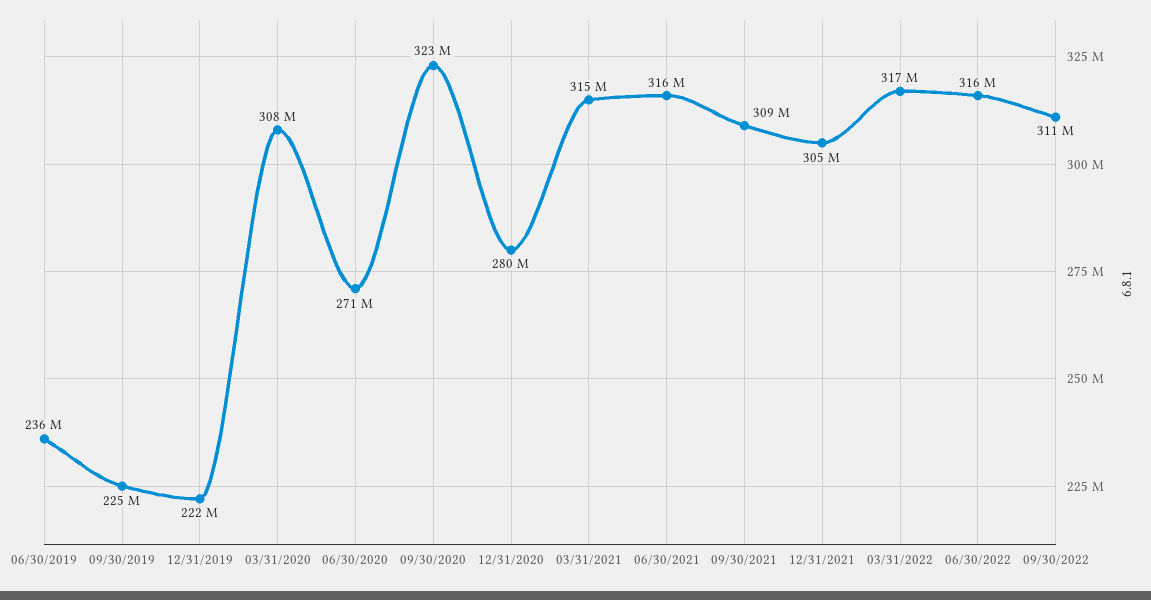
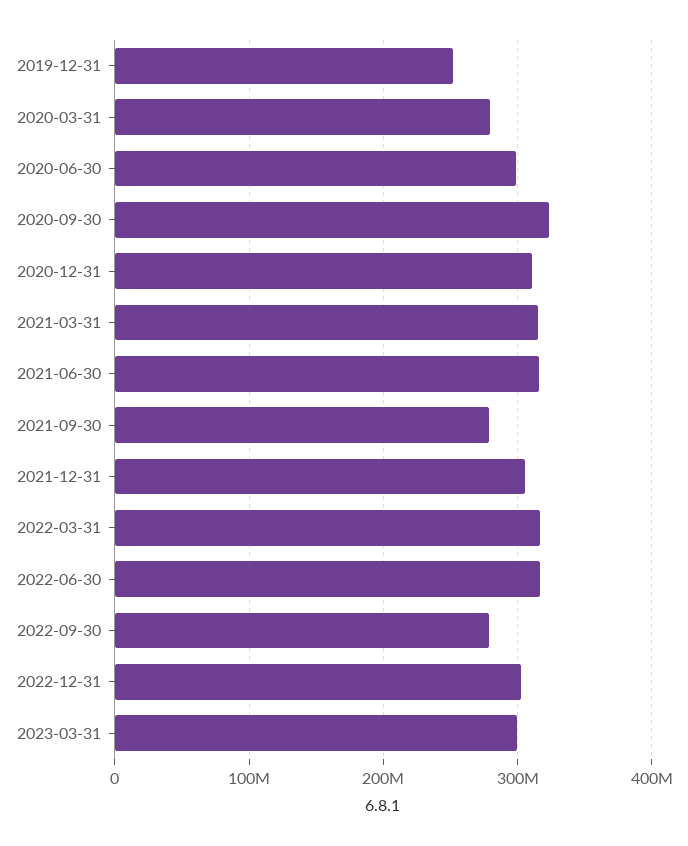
06/30/2019: 236000000 -> none
09/30/2019: 225000000 -> none
12/31/2019: 222000000 -> 250000000
03/31/2020: 308000000 -> 280000000
06/30/2020: 271000000 -> 300000000
12/31/2020: 280000000 -> 310000000
09/30/2021: 309000000 -> 280000000
09/30/2022: 311000000 -> 280000000
2022-12-31: none -> 300000000
2023-03-31: none -> 300000000

